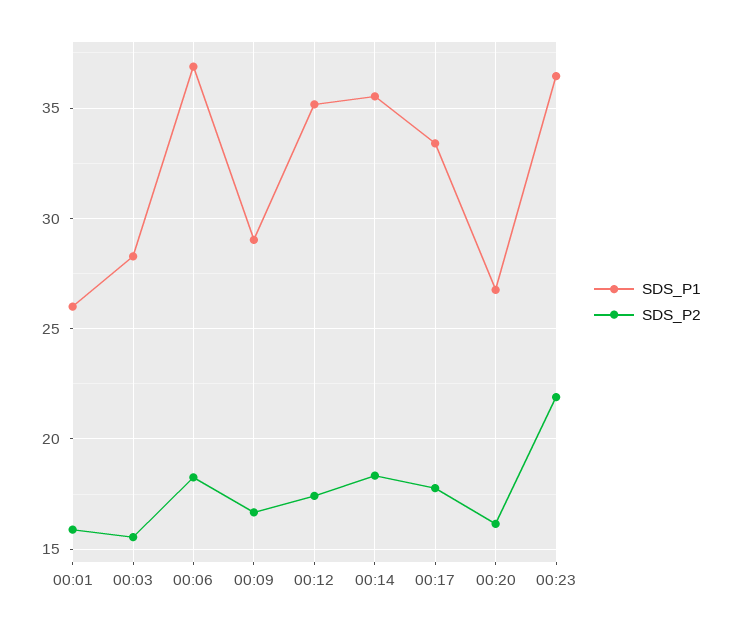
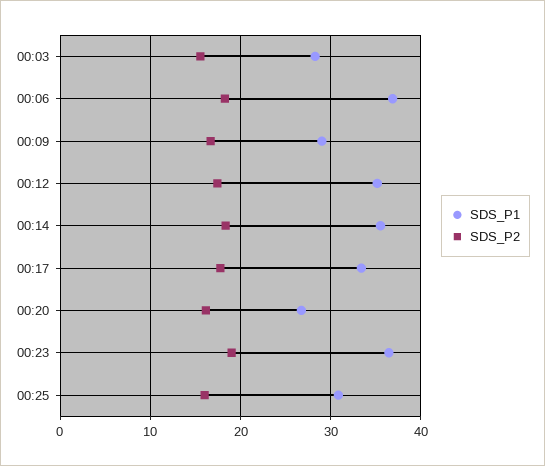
SDS_P1, 00:01: 26 -> none
SDS_P2, 00:01: 16 -> none
SDS_P2, 00:23: 22 -> 19
SDS_P1, 00:25: none -> 31
SDS_P2, 00:25: none -> 16

